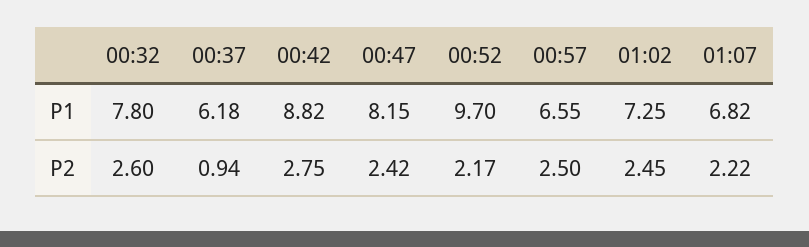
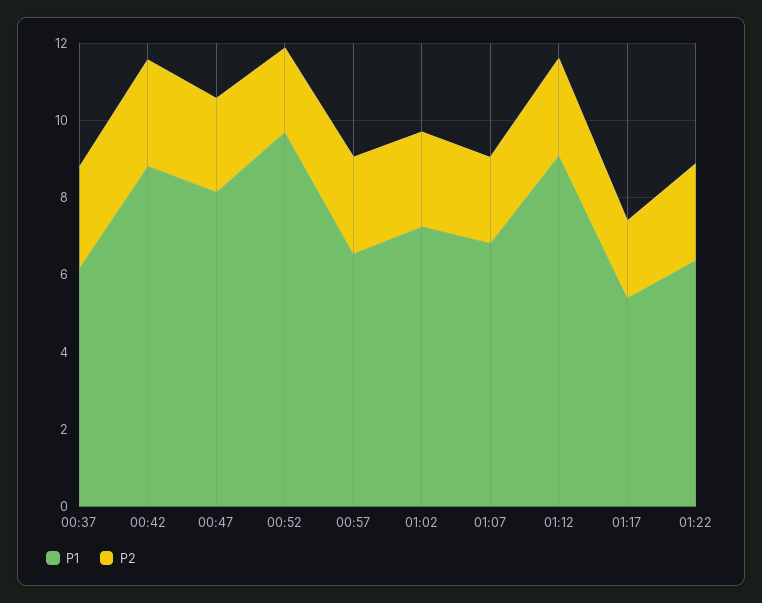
P1, 00:32: 7.8 -> none
P2, 00:32: 2.6 -> none
P2, 00:37: 0.94 -> 2.5
P1, 01:12: none -> 9
P2, 01:12: none -> 2.5
P1, 01:17: none -> 5.5
P2, 01:17: none -> 2
P1, 01:22: none -> 6.5
P2, 01:22: none -> 2.5

